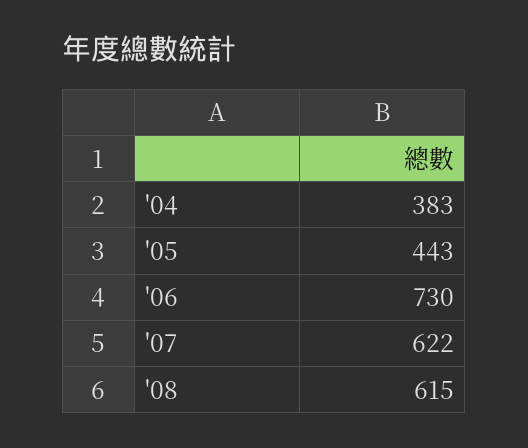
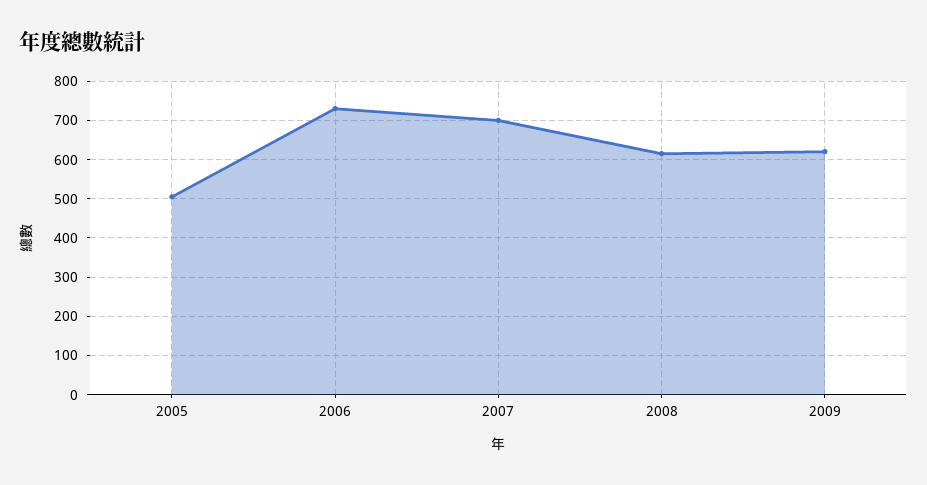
'04: 383 -> none
'05: 443 -> 500
'07: 622 -> 700
2009: none -> 620

